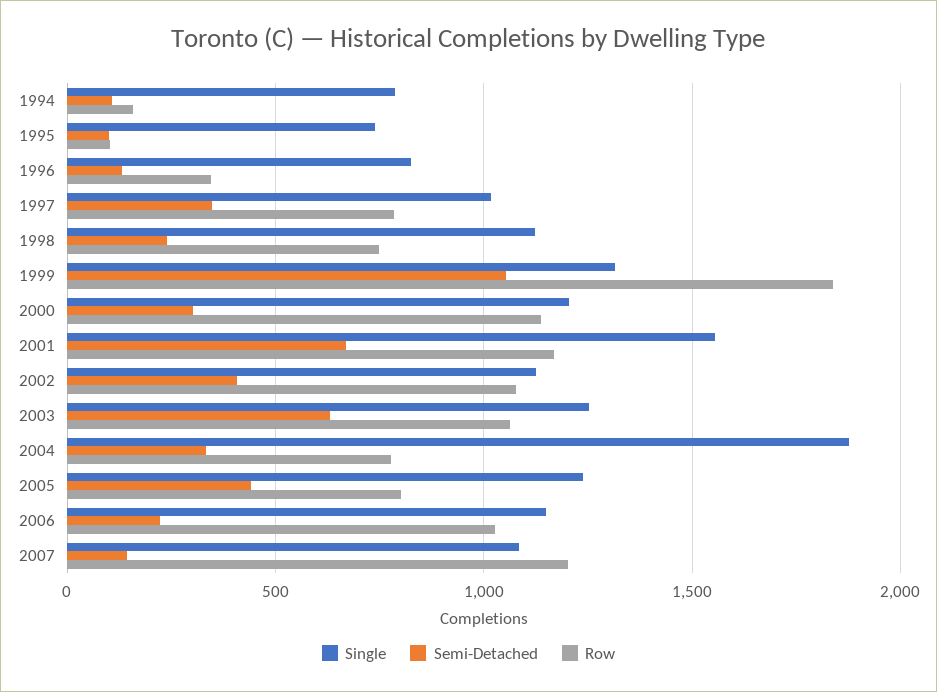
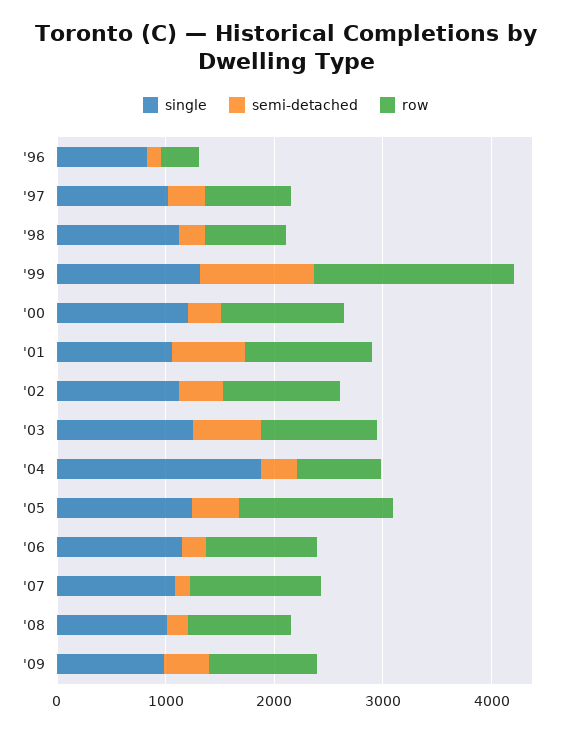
Single, 1994: 800 -> none
Semi-Detached, 1994: 100 -> none
Row, 1994: 150 -> none
Single, 1995: 750 -> none
Semi-Detached, 1995: 100 -> none
Row, 1995: 100 -> none
Single, 2001: 1550 -> 1000
Row, 2005: 800 -> 1400
Single, '08: none -> 1000
Semi-Detached, '08: none -> 200
Row, '08: none -> 1000
Single, '09: none -> 1000
Semi-Detached, '09: none -> 400
Row, '09: none -> 1000

